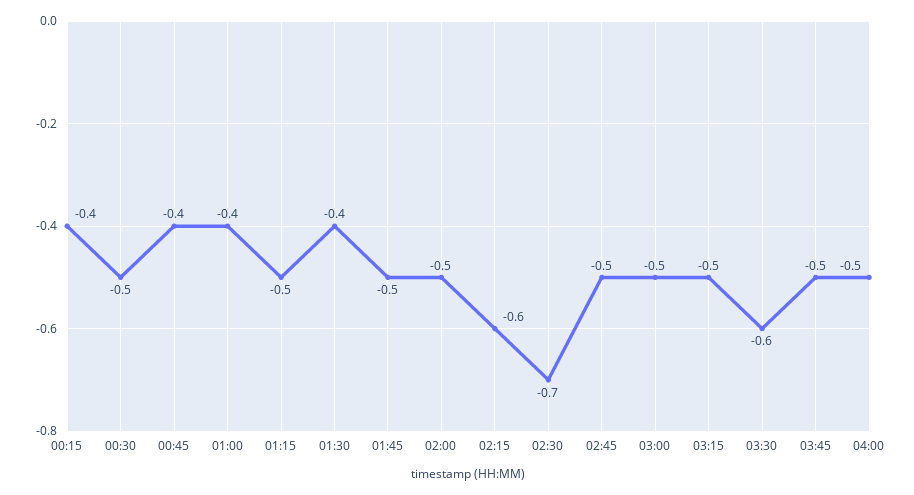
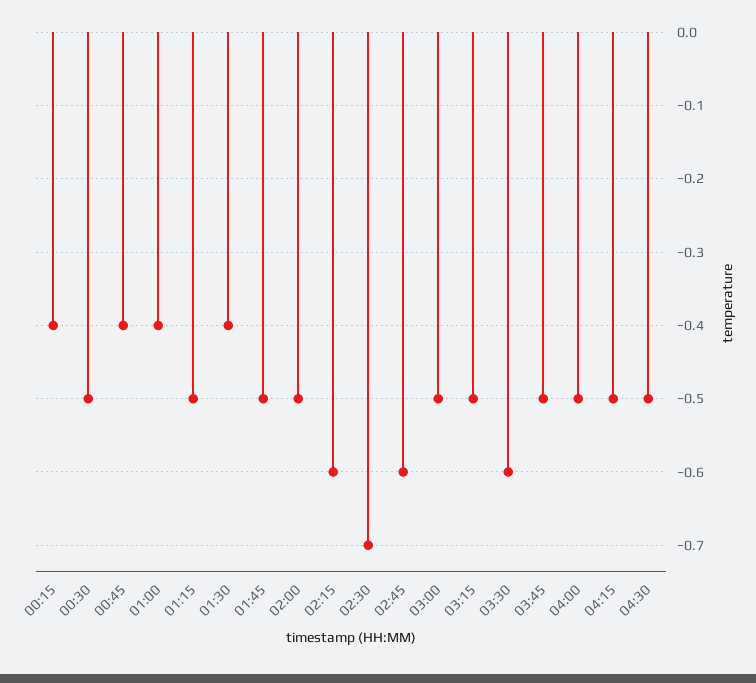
02:45: -0.5 -> -0.6
04:15: none -> -0.5
04:30: none -> -0.5

